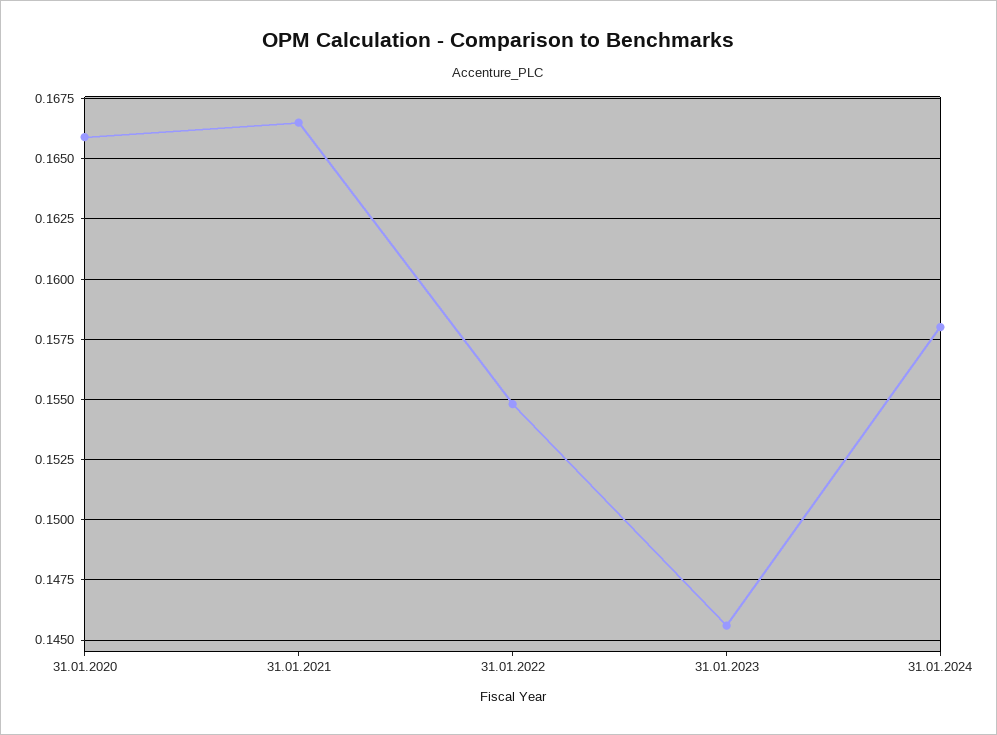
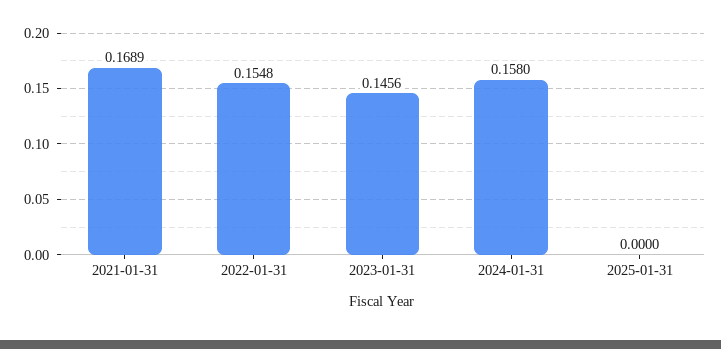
31.01.2020: 0.166 -> none
31.01.2021: 0.1665 -> 0.1689
2025-01-31: none -> 0

